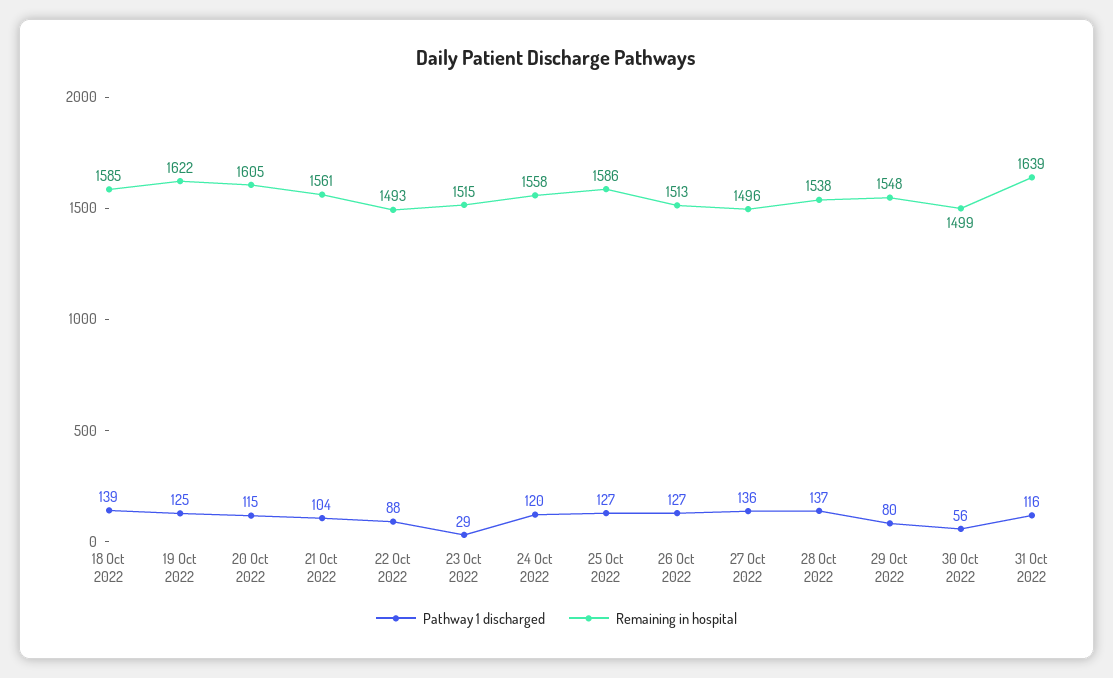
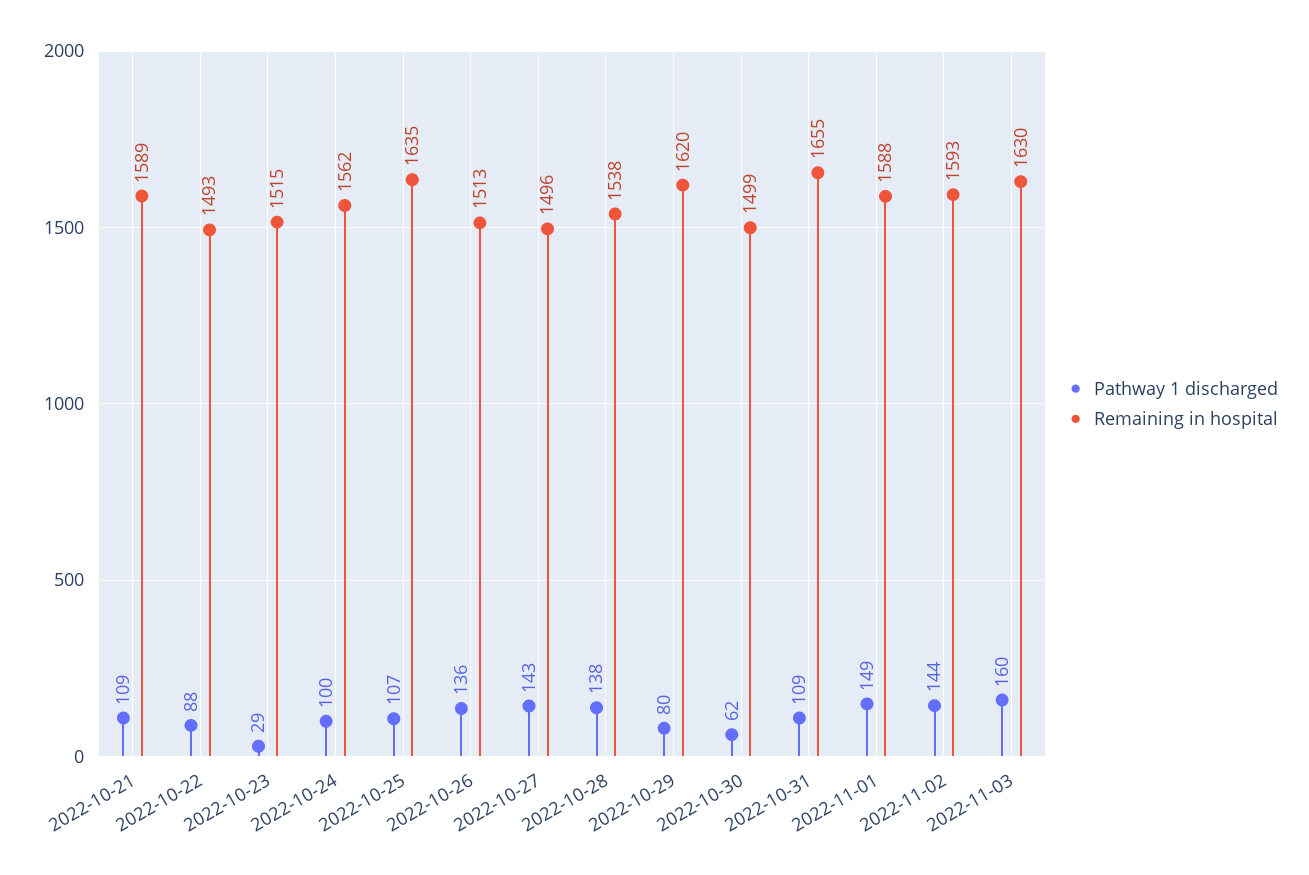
Pathway 1 discharged, 18 Oct 2022: 139 -> none
Remaining in hospital, 18 Oct 2022: 1585 -> none
Pathway 1 discharged, 19 Oct 2022: 125 -> none
Remaining in hospital, 19 Oct 2022: 1622 -> none
Pathway 1 discharged, 20 Oct 2022: 115 -> none
Remaining in hospital, 20 Oct 2022: 1605 -> none
Pathway 1 discharged, 21 Oct 2022: 104 -> 109
Remaining in hospital, 21 Oct 2022: 1561 -> 1589
Pathway 1 discharged, 24 Oct 2022: 120 -> 100
Remaining in hospital, 24 Oct 2022: 1558 -> 1562
Pathway 1 discharged, 25 Oct 2022: 127 -> 107
Remaining in hospital, 25 Oct 2022: 1586 -> 1635
Pathway 1 discharged, 26 Oct 2022: 127 -> 136
Pathway 1 discharged, 27 Oct 2022: 136 -> 143
Pathway 1 discharged, 28 Oct 2022: 137 -> 138
Remaining in hospital, 29 Oct 2022: 1548 -> 1620
Pathway 1 discharged, 30 Oct 2022: 56 -> 62
Pathway 1 discharged, 31 Oct 2022: 116 -> 109
Remaining in hospital, 31 Oct 2022: 1639 -> 1655
Pathway 1 discharged, 2022-11-01: none -> 149
Remaining in hospital, 2022-11-01: none -> 1588
Pathway 1 discharged, 2022-11-02: none -> 144
Remaining in hospital, 2022-11-02: none -> 1593
Pathway 1 discharged, 2022-11-03: none -> 160
Remaining in hospital, 2022-11-03: none -> 1630

